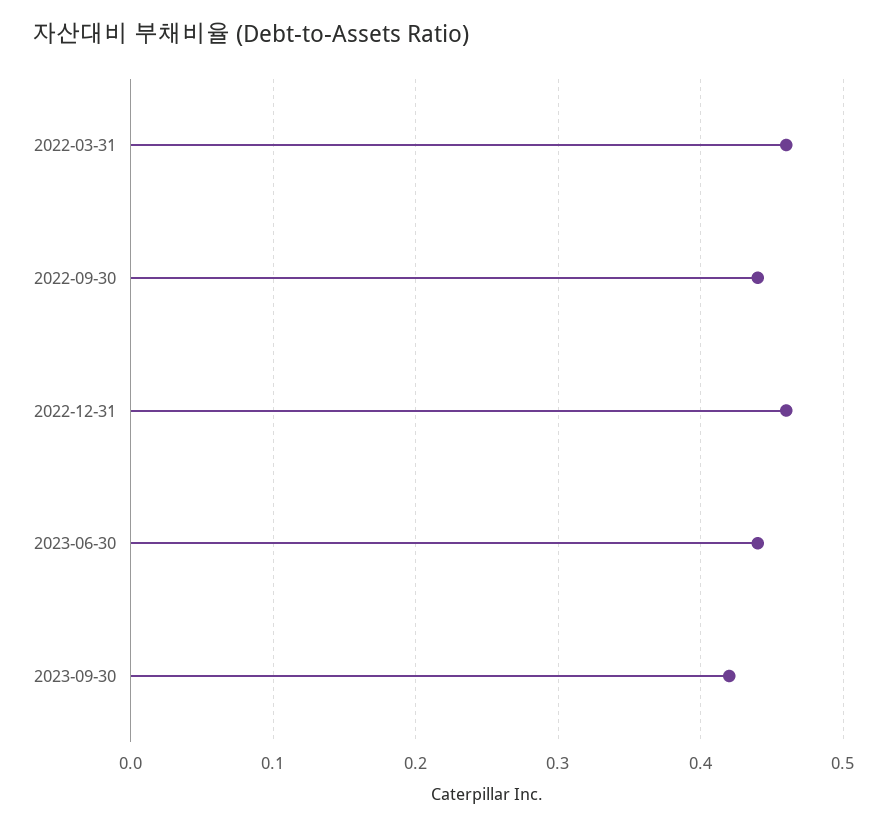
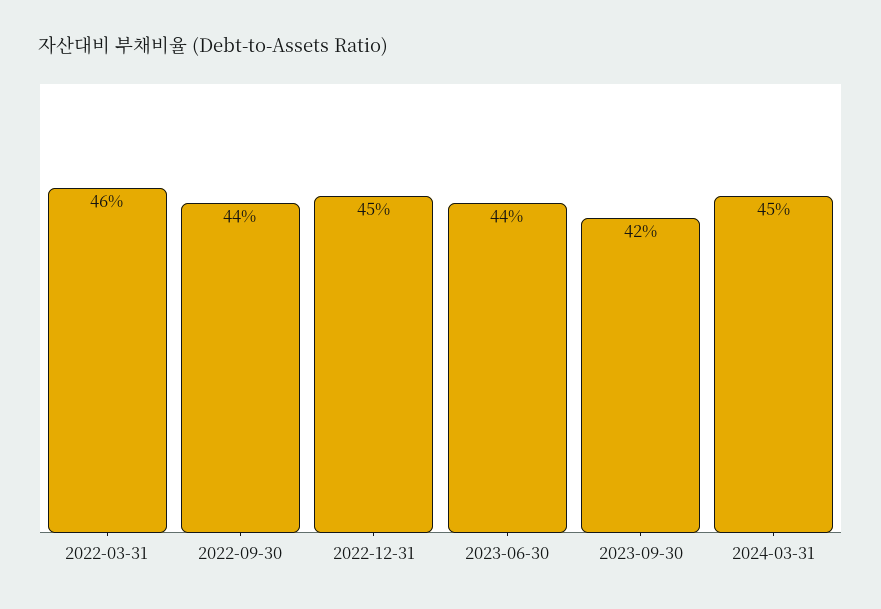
2022-12-31: 0.46 -> 0.45
2024-03-31: none -> 0.45

